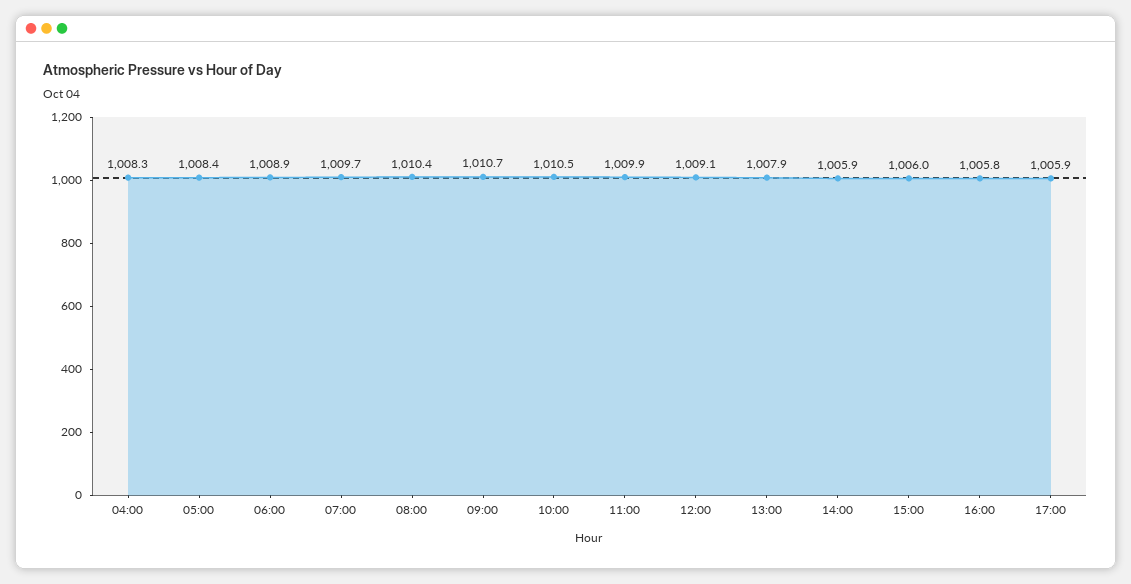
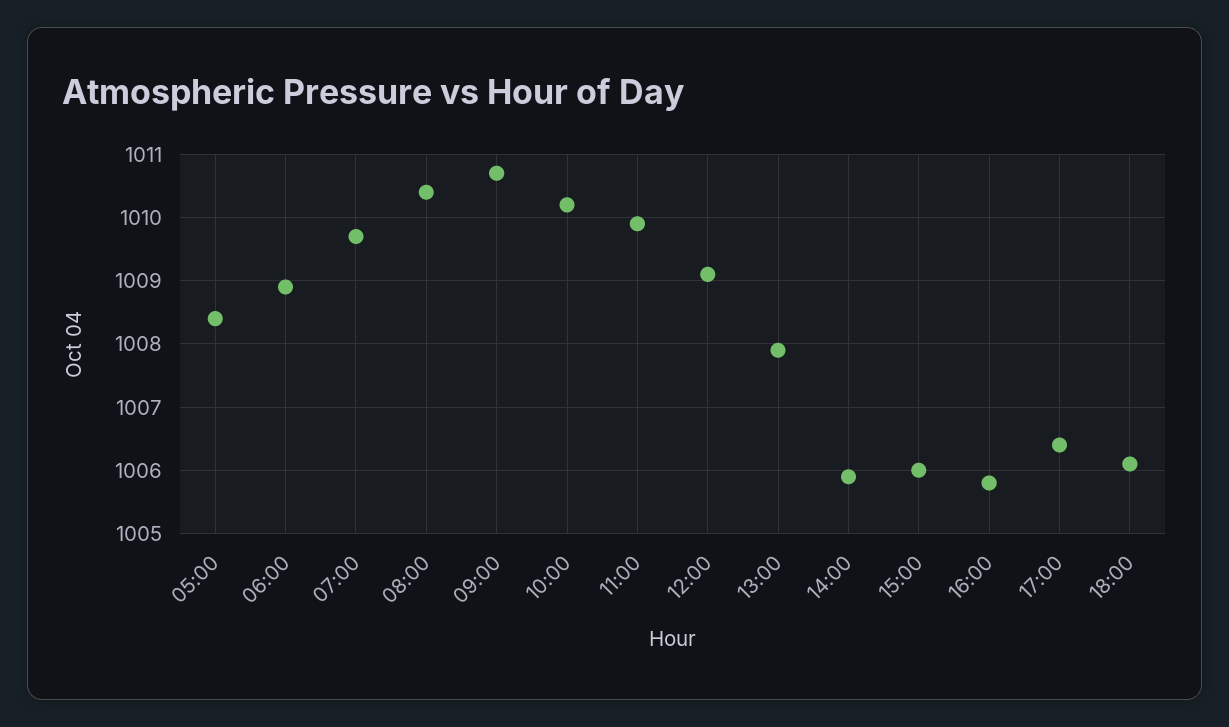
04:00: 1008.3 -> none
10:00: 1010.5 -> 1010.2
17:00: 1005.9 -> 1006.4
18:00: none -> 1006.1

